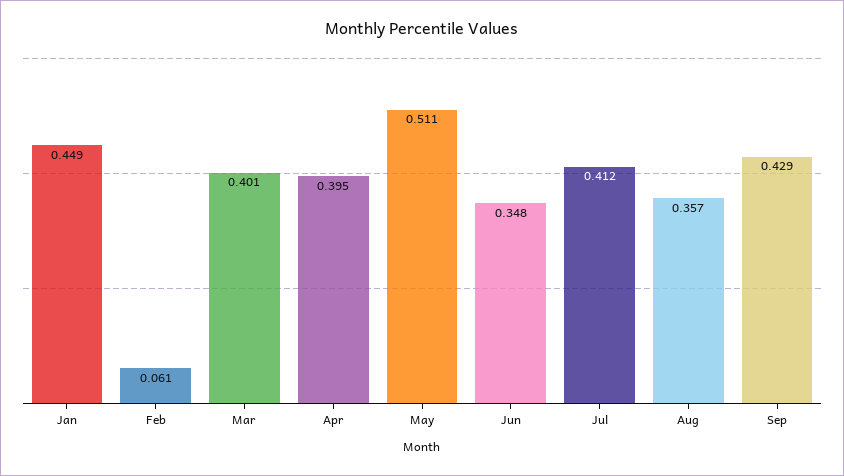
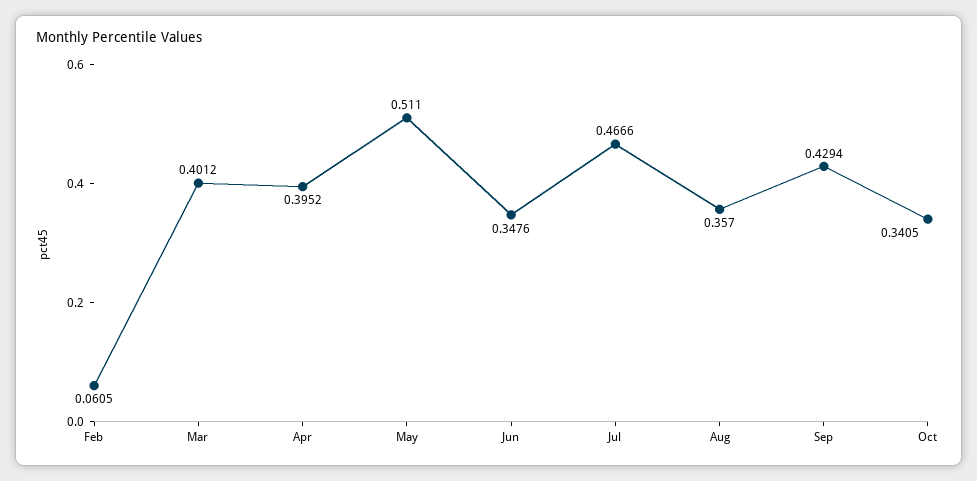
Jan: 0.449 -> none
Jul: 0.412 -> 0.4666
Oct: none -> 0.3405

